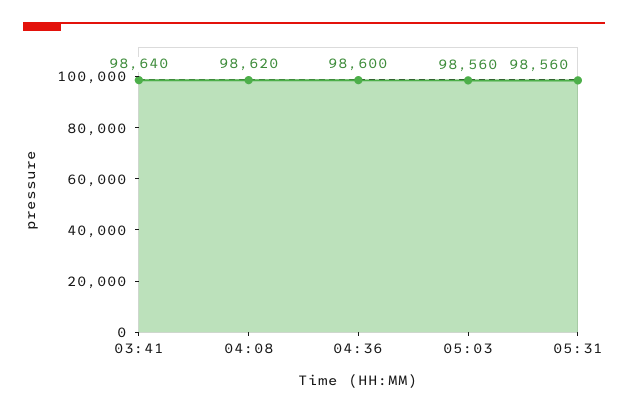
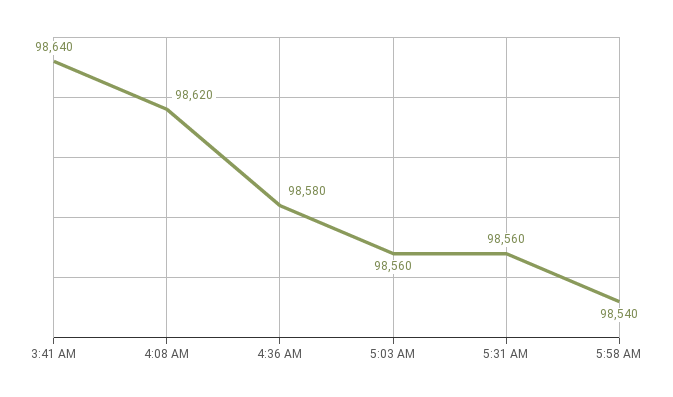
04:36: 98600 -> 98580
5:58 AM: none -> 98540

